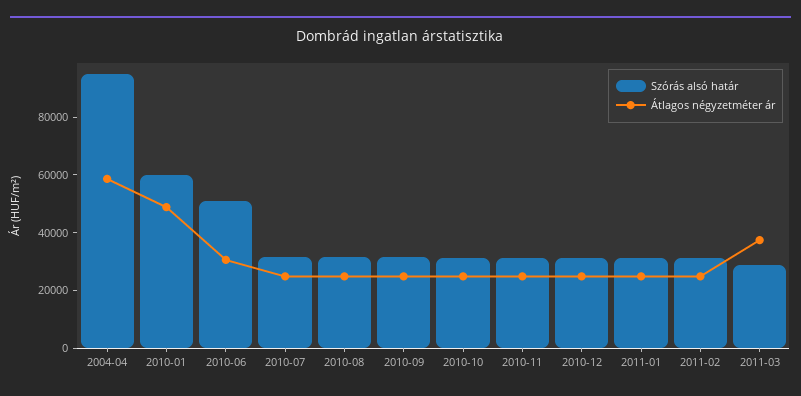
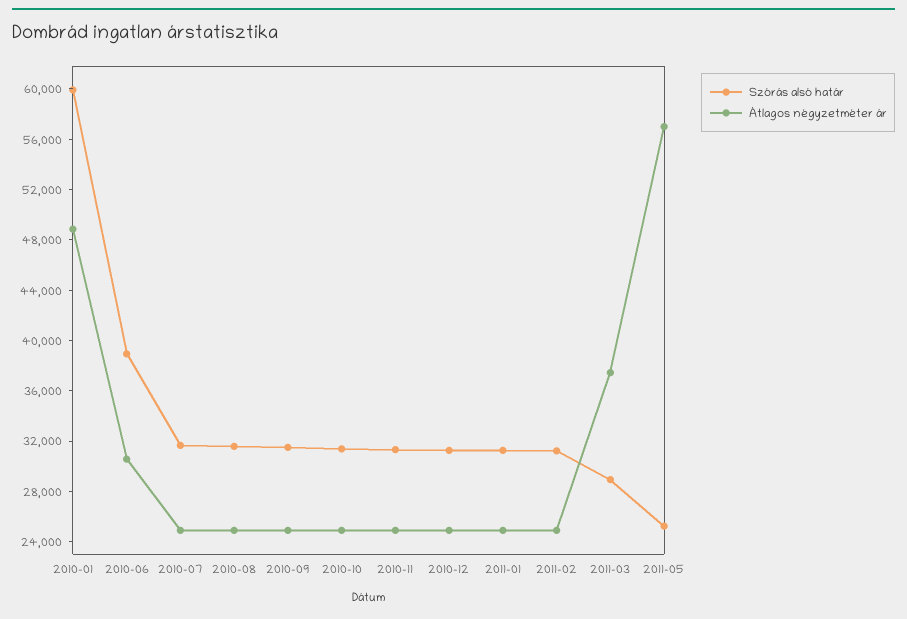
Szórás alsó határ, 2004-04: 95000 -> none
Átlagos négyzetméter ár, 2004-04: 60000 -> none
Szórás alsó határ, 2010-06: 50000 -> 39000
Szórás alsó határ, 2011-05: none -> 25000
Átlagos négyzetméter ár, 2011-05: none -> 57000

